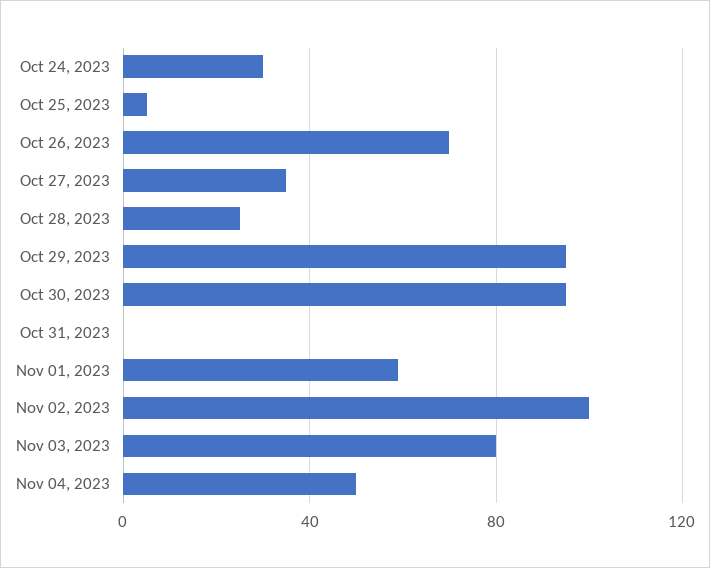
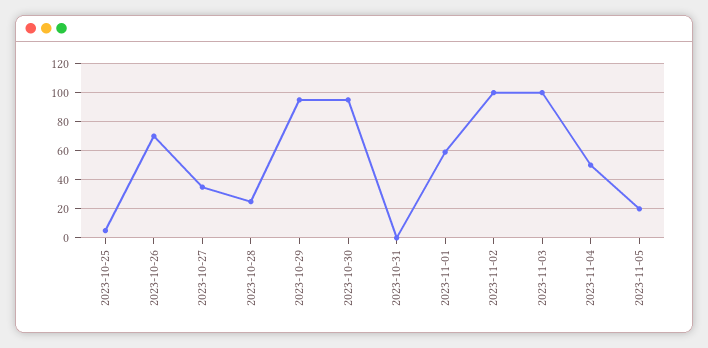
Oct 24, 2023: 30 -> none
Nov 03, 2023: 80 -> 100
2023-11-05: none -> 20

